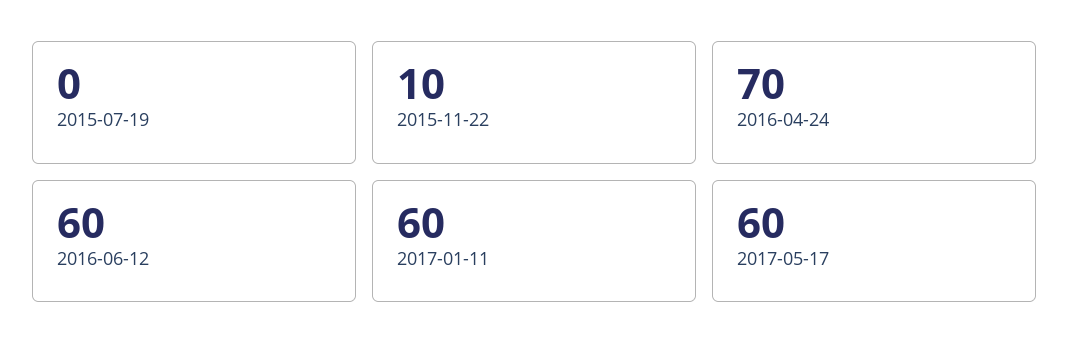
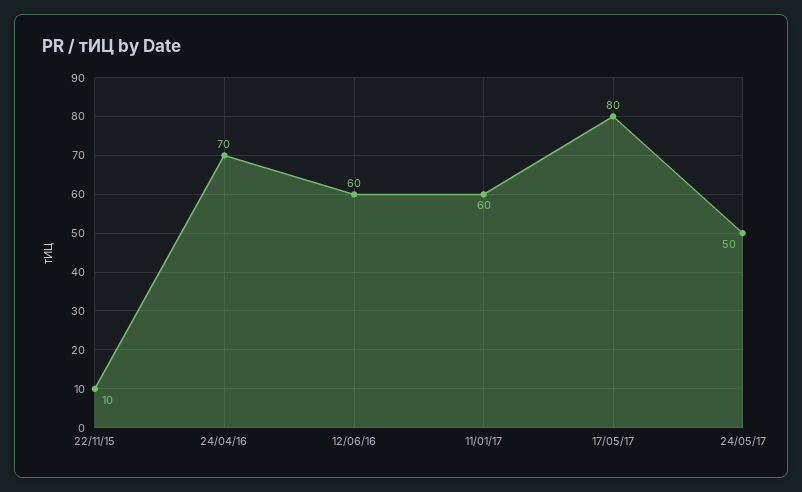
2015-07-19: 0 -> none
2017-05-17: 60 -> 80
24/05/17: none -> 50

